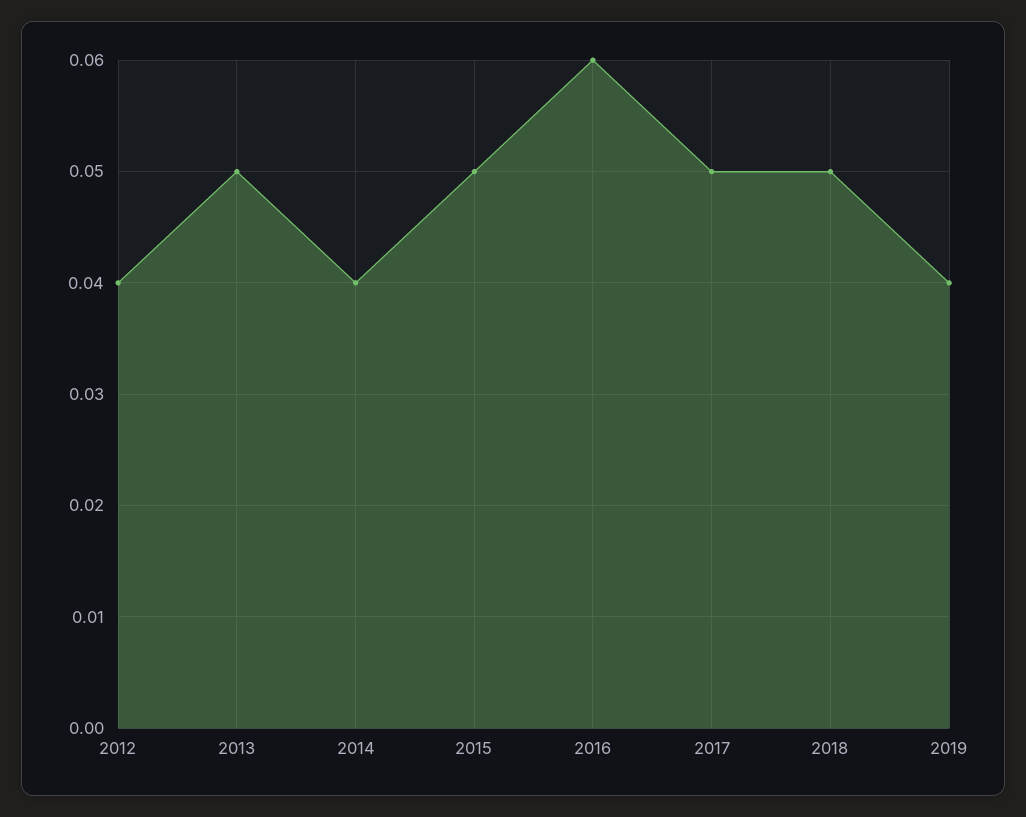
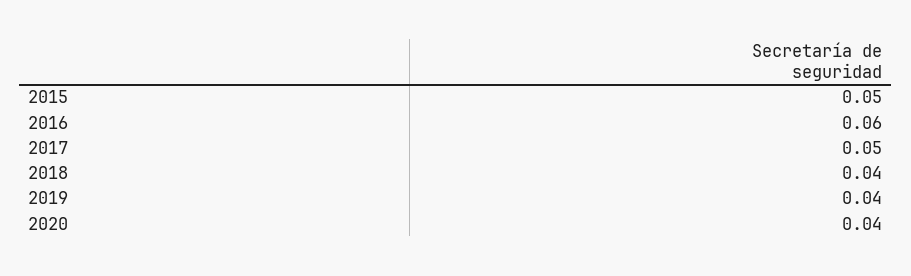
2012: 0.04 -> none
2013: 0.05 -> none
2014: 0.04 -> none
2018: 0.05 -> 0.04
2020: none -> 0.04

